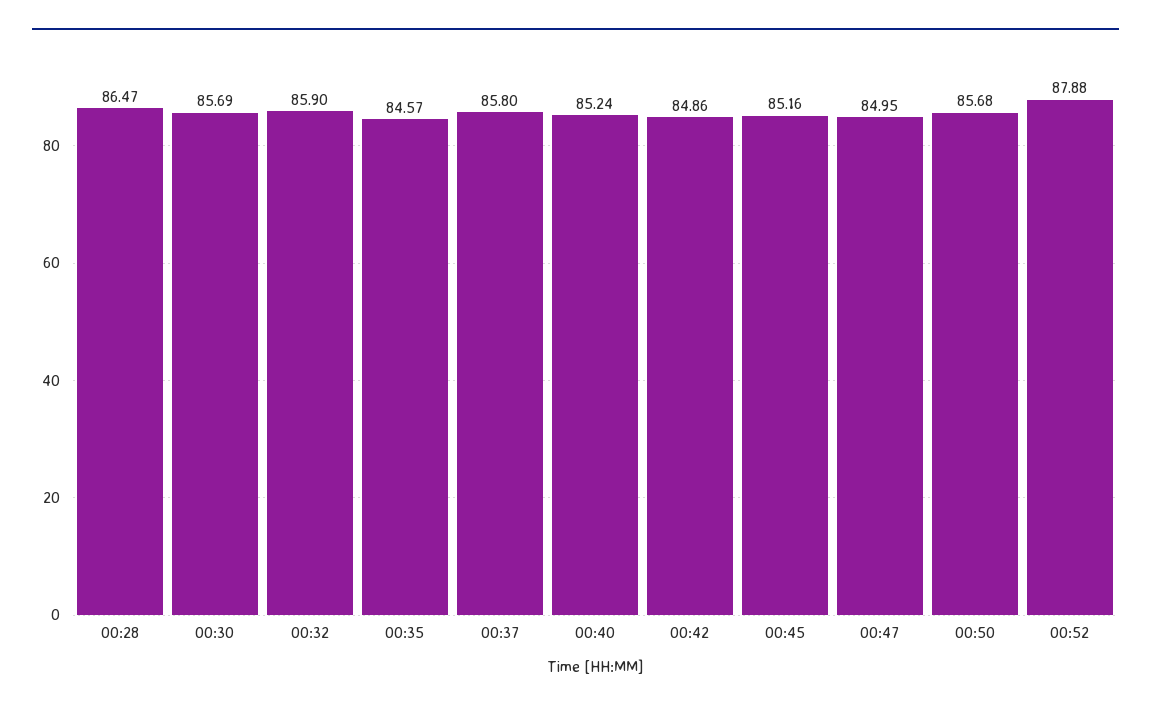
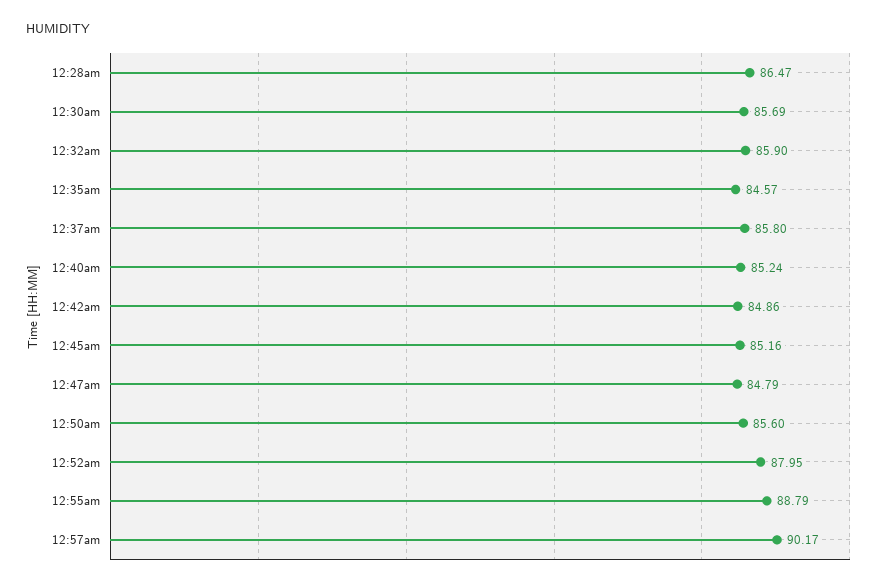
00:47: 84.95 -> 84.79
00:50: 85.68 -> 85.6
00:52: 87.88 -> 87.95
12:55am: none -> 88.79
12:57am: none -> 90.17

